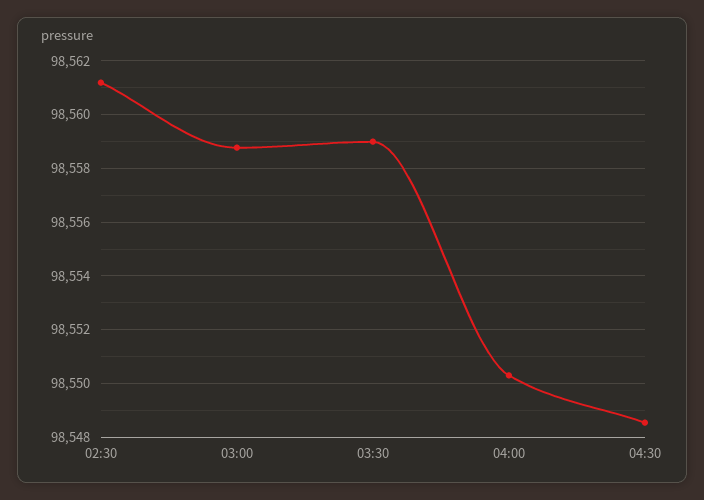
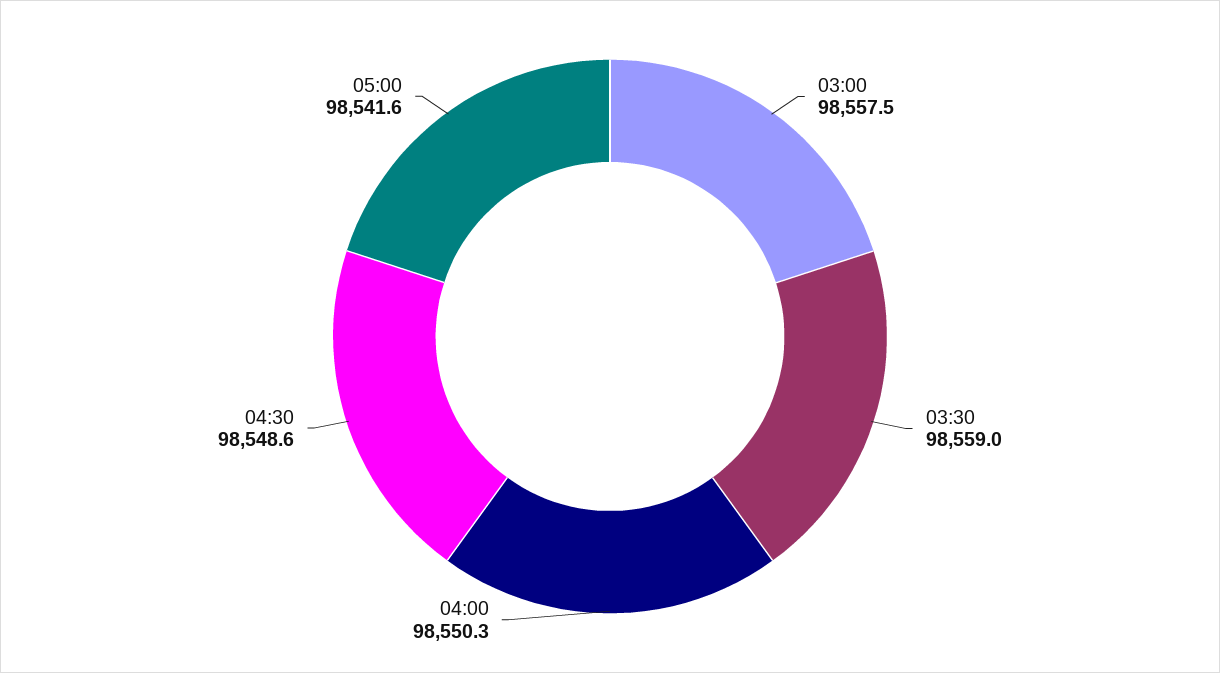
02:30: 98561.25 -> none
03:00: 98558.75 -> 98557.5
05:00: none -> 98541.6

